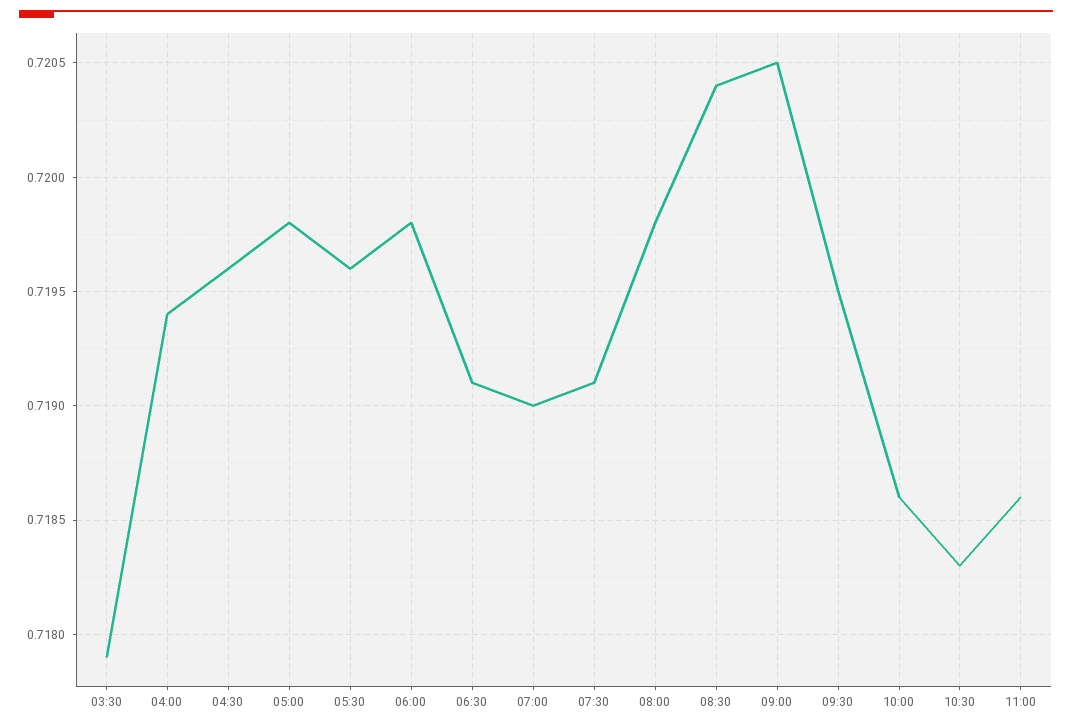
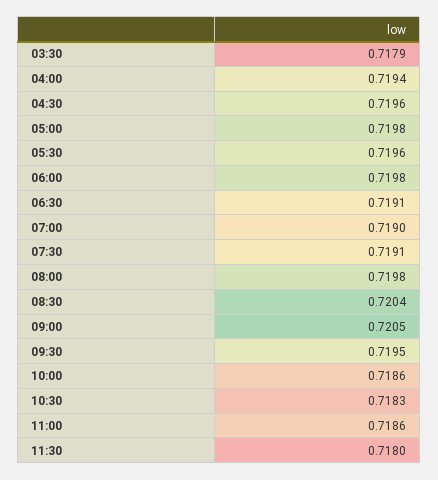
11:30: none -> 0.718

